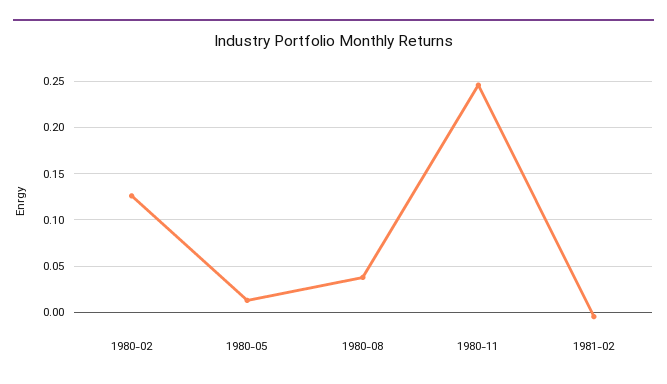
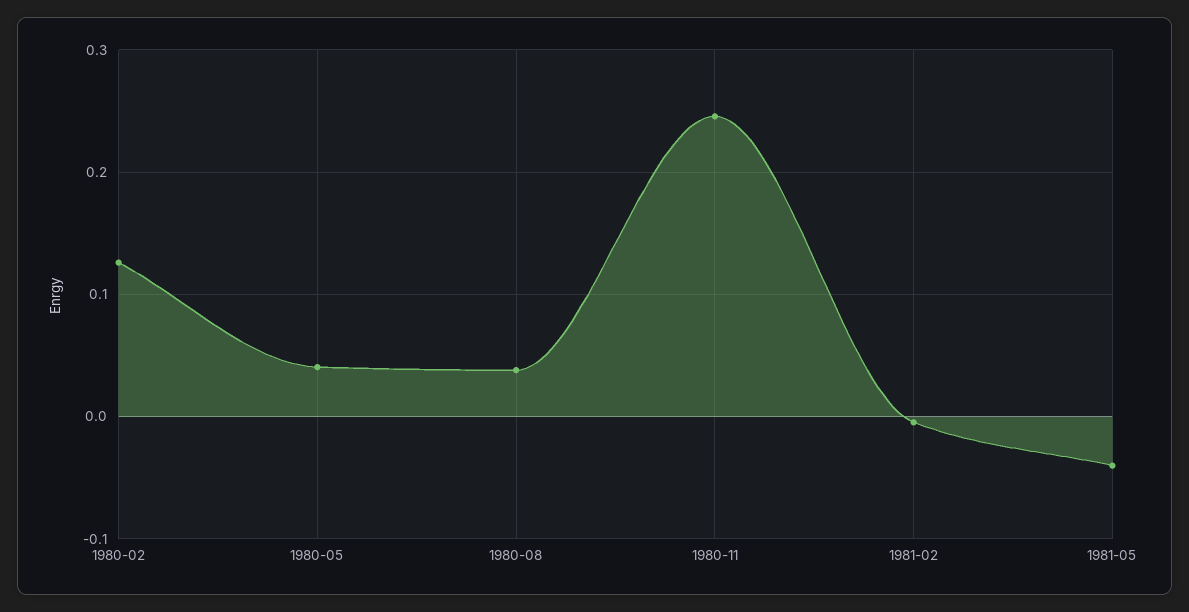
1980-05: 0.01 -> 0.04
1981-05: none -> -0.04

